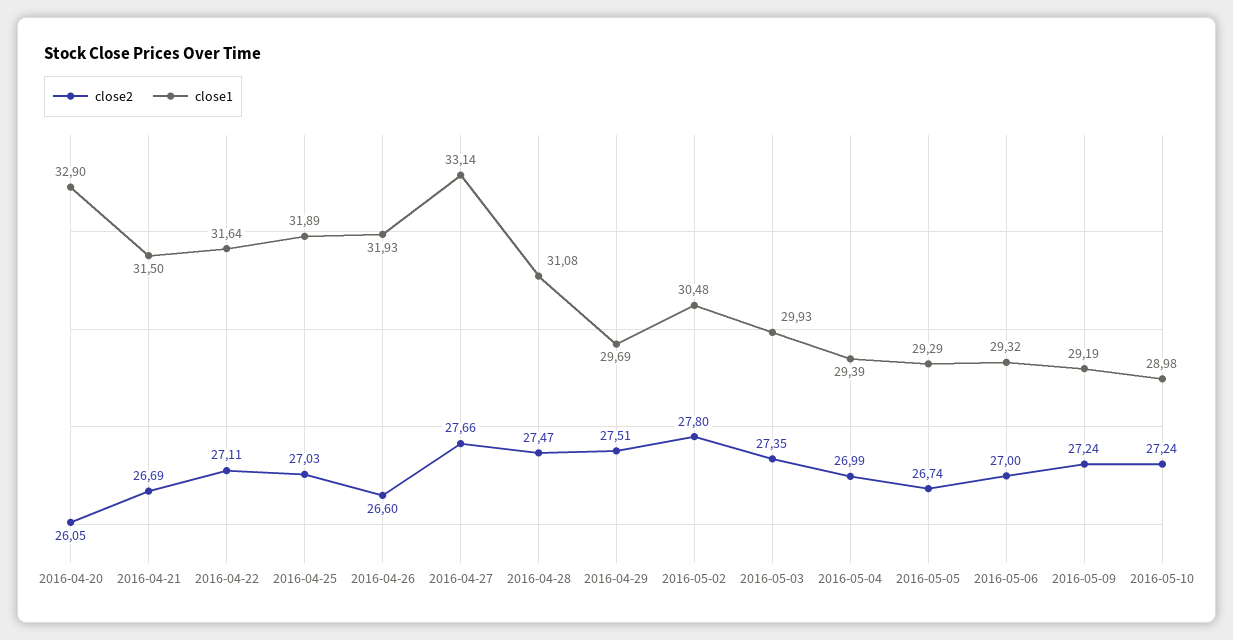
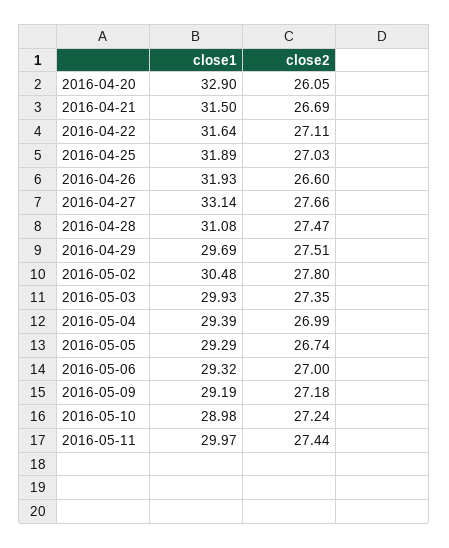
close2, 2016-05-09: 27.24 -> 27.18
close1, 2016-05-11: none -> 29.97
close2, 2016-05-11: none -> 27.44

